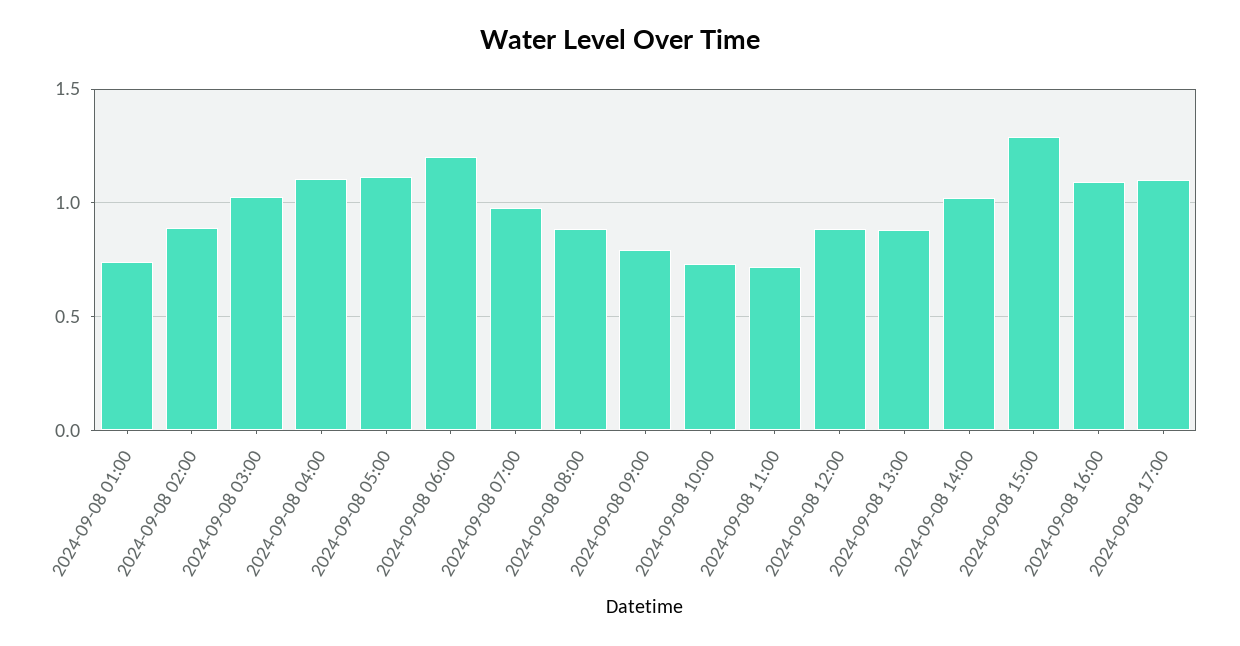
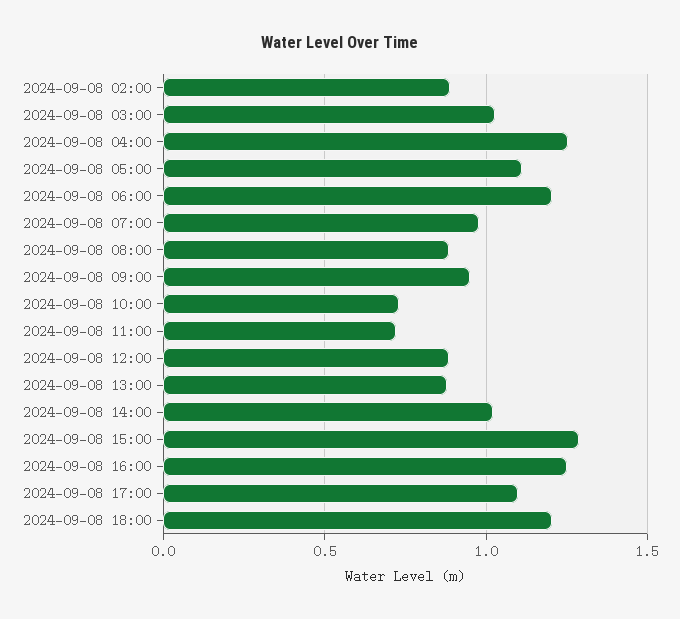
2024-09-08 01:00: 0.75 -> none
2024-09-08 04:00: 1.1 -> 1.25
2024-09-08 09:00: 0.8 -> 0.95
2024-09-08 16:00: 1.1 -> 1.25
2024-09-08 18:00: none -> 1.2

